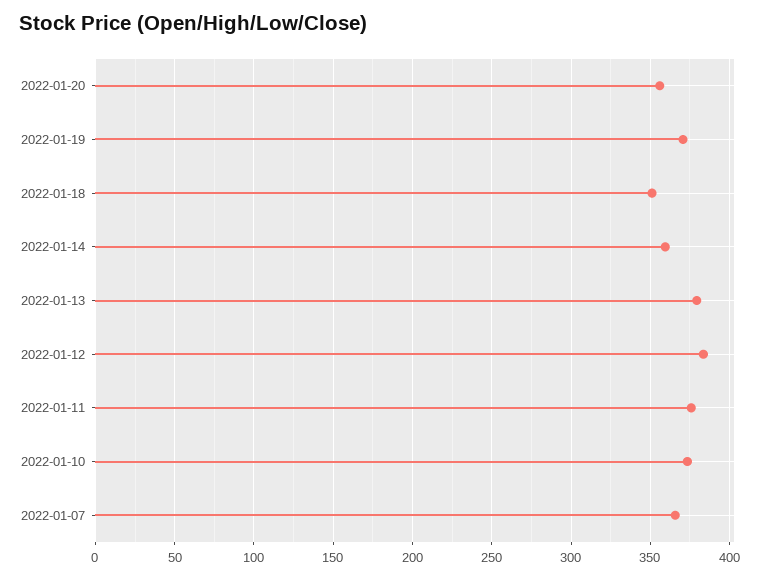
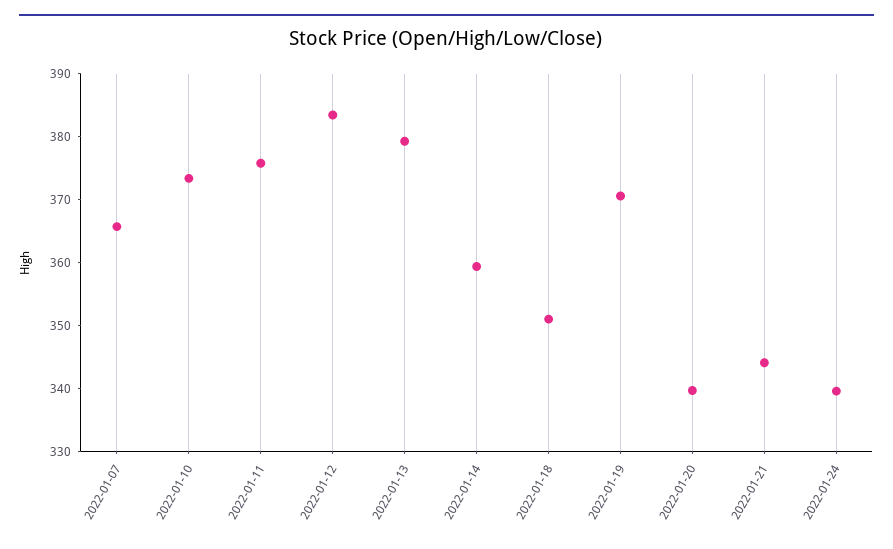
2022-01-20: 355 -> 340
2022-01-21: none -> 344
2022-01-24: none -> 340

